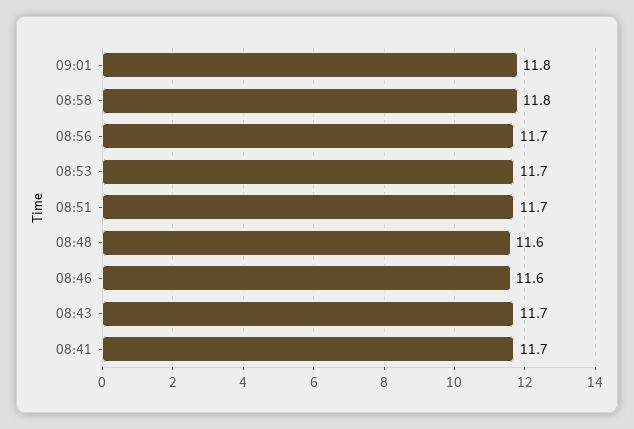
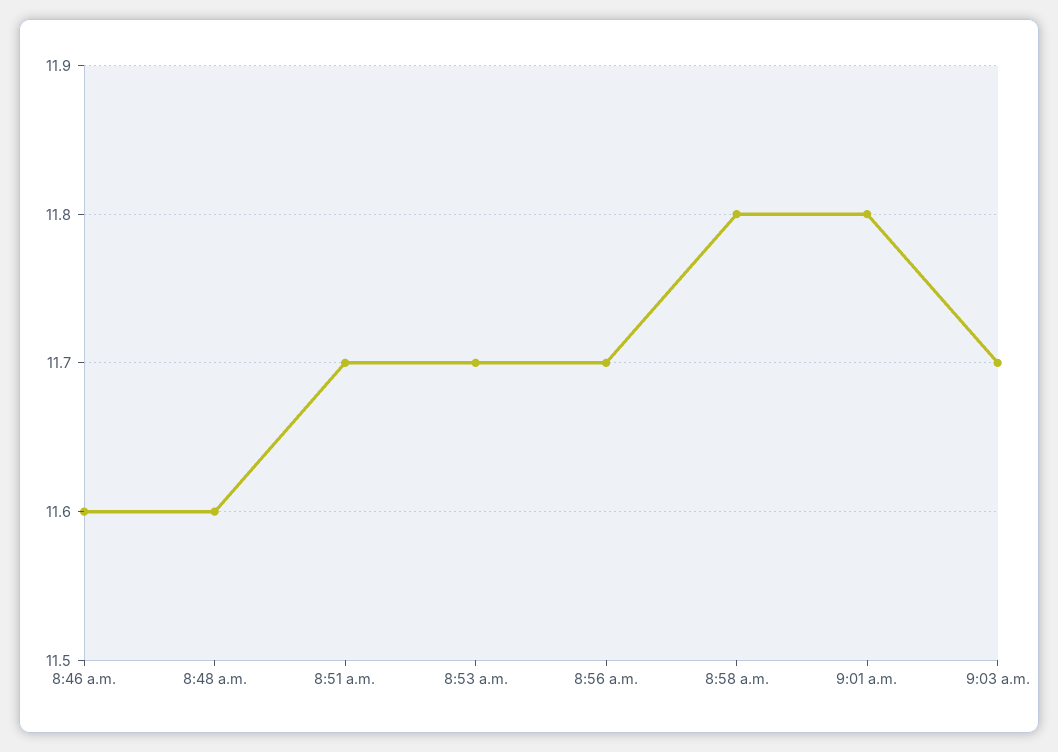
08:43: 11.7 -> none
08:41: 11.7 -> none
9:03 a.m.: none -> 11.7

